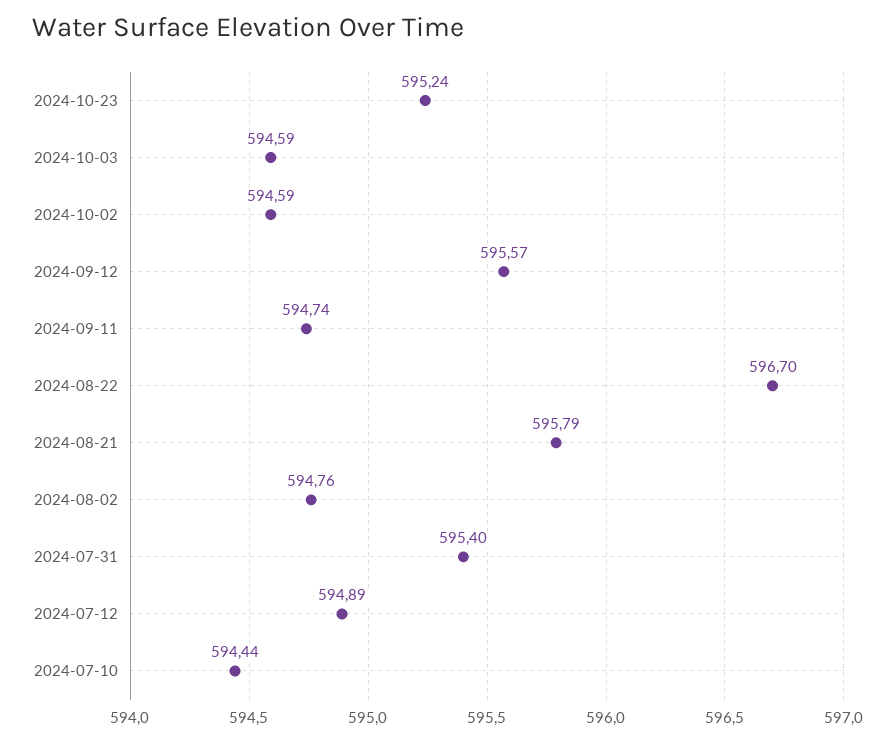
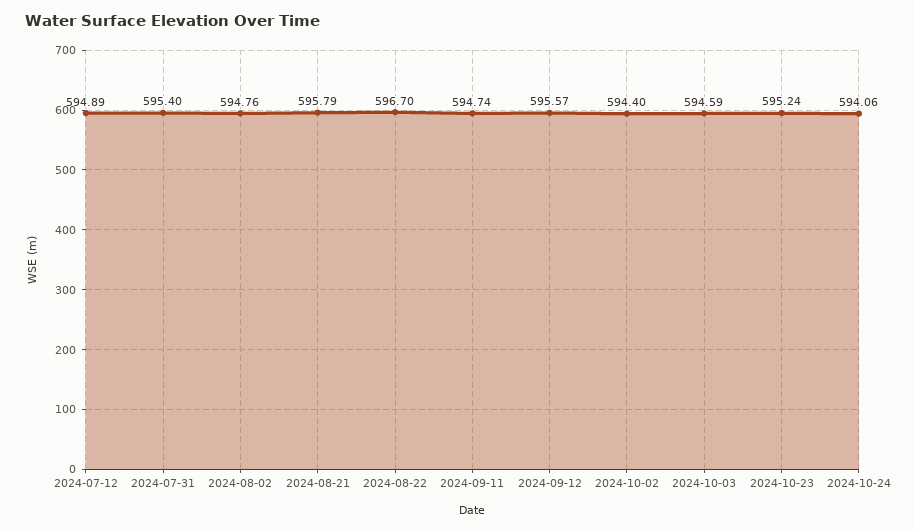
2024-10-02: 594.59 -> 594.4
2024-07-10: 594.44 -> none
2024-10-24: none -> 594.06

